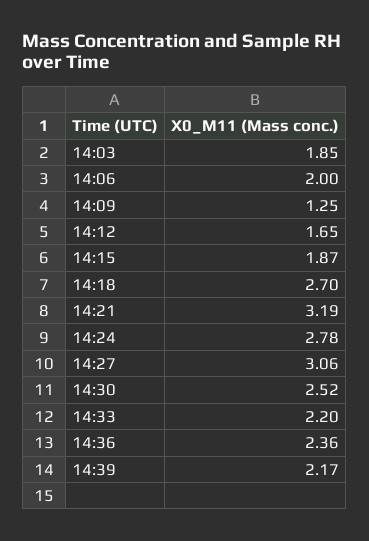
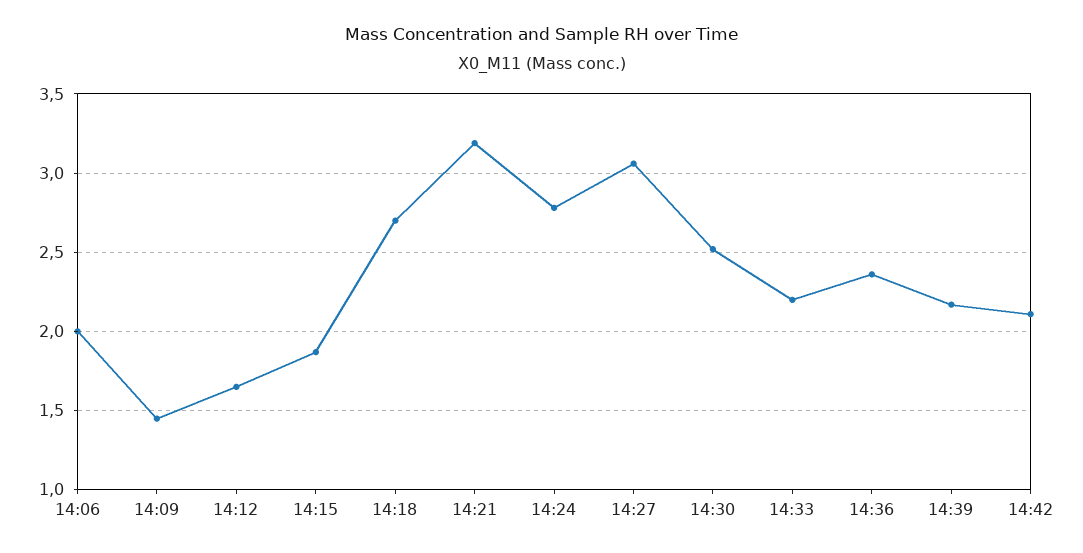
14:03: 1.85 -> none
14:09: 1.25 -> 1.45
14:42: none -> 2.1

